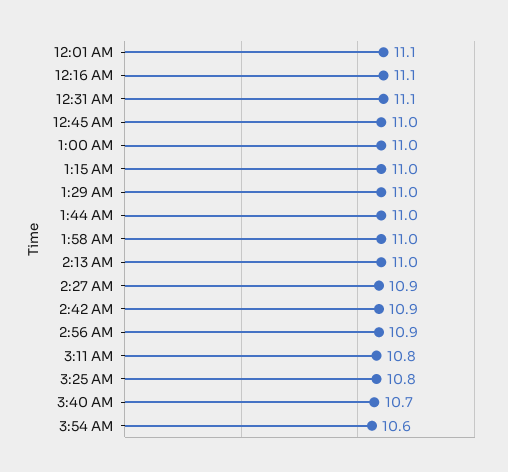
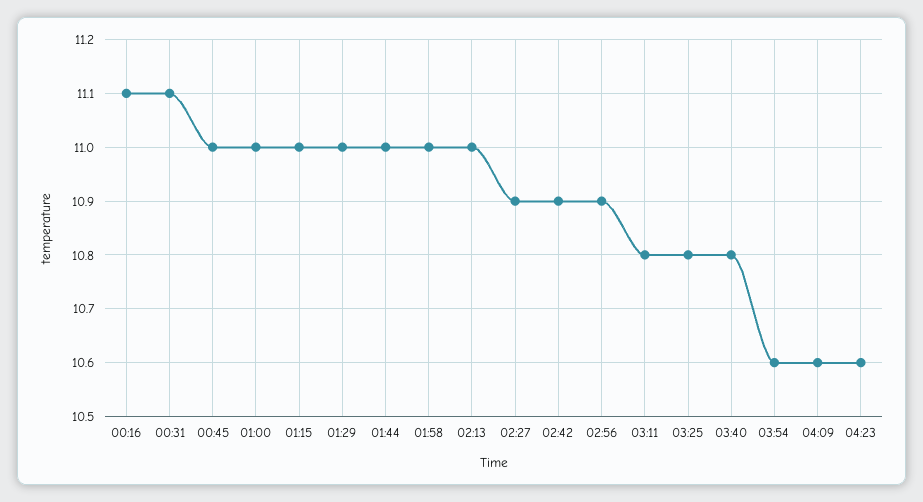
12:01 AM: 11.1 -> none
3:40 AM: 10.7 -> 10.8
04:09: none -> 10.6
04:23: none -> 10.6

